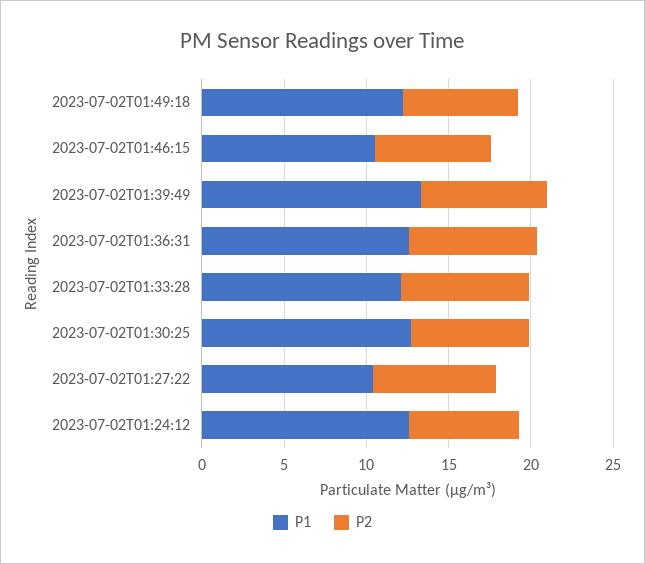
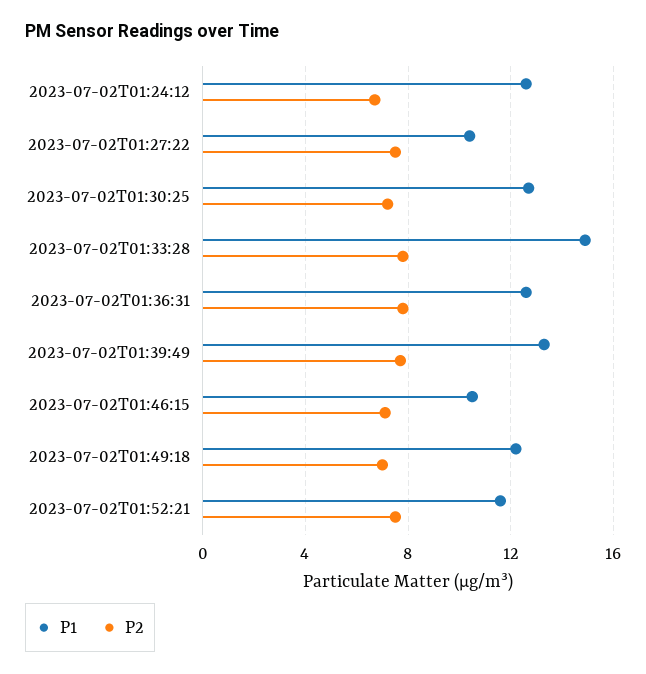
P1, 2023-07-02T01:33:28: 12 -> 15
P1, 2023-07-02T01:52:21: none -> 11.5
P2, 2023-07-02T01:52:21: none -> 7.5

